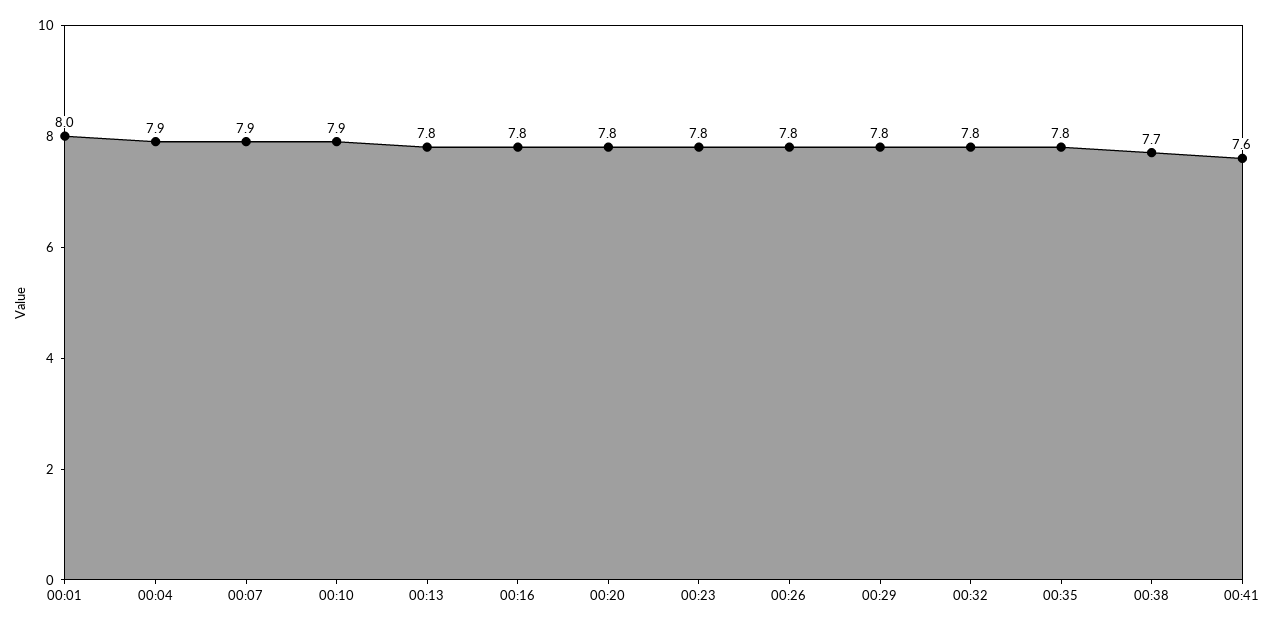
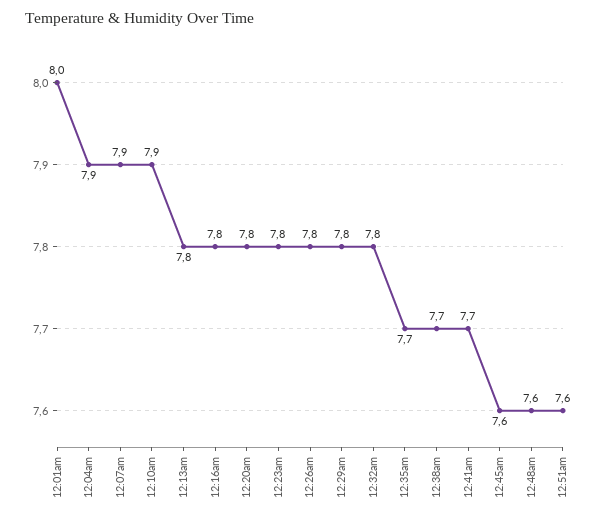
00:35: 7.8 -> 7.7
00:41: 7.6 -> 7.7
12:45am: none -> 7.6
12:48am: none -> 7.6
12:51am: none -> 7.6

